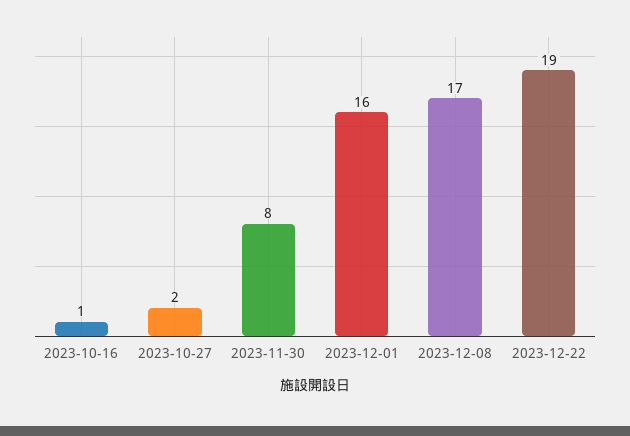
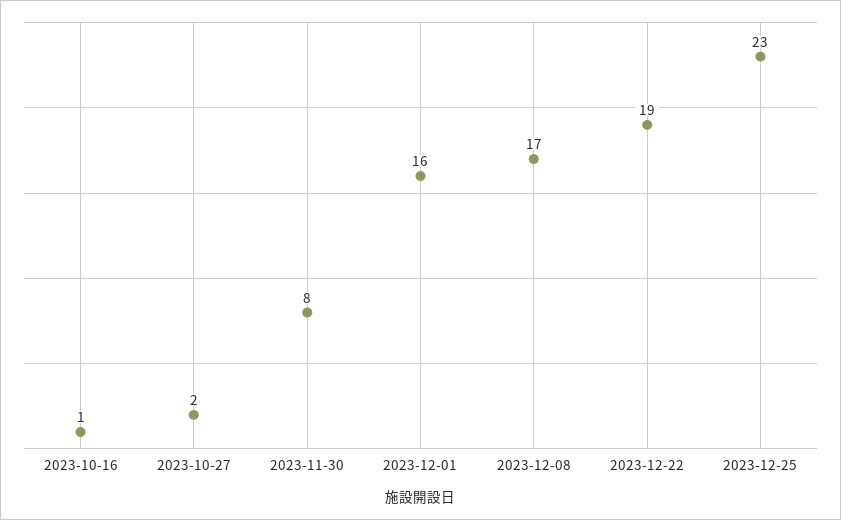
2023-12-25: none -> 23

